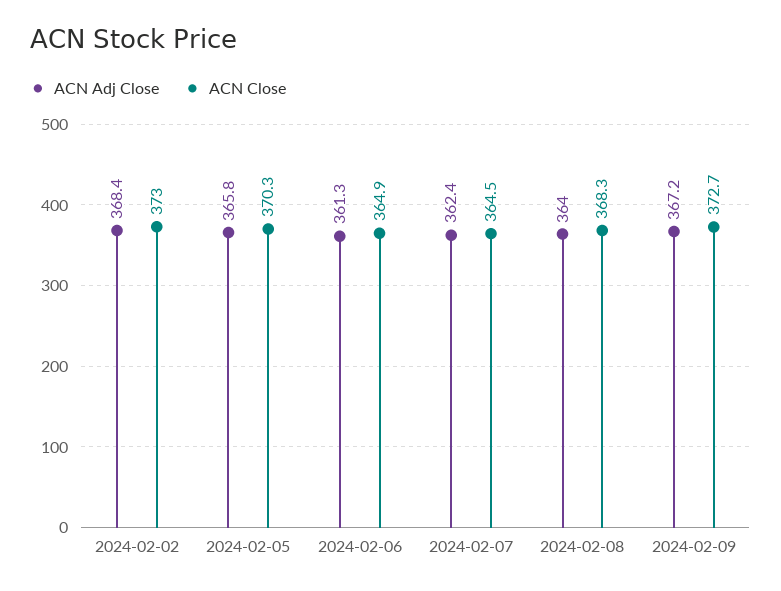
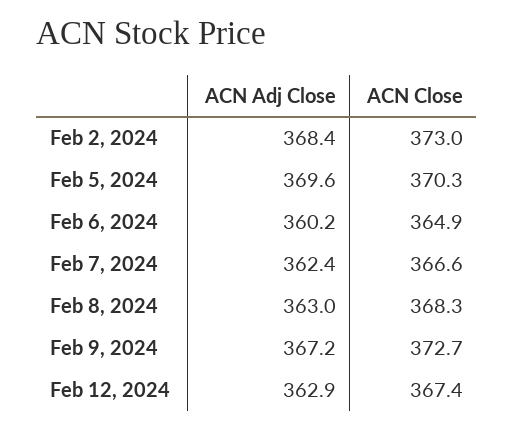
ACN Adj Close, 2024-02-05: 365.8 -> 369.6
ACN Adj Close, 2024-02-06: 361.3 -> 360.2
ACN Close, 2024-02-07: 364.5 -> 366.6
ACN Adj Close, 2024-02-08: 364 -> 363
ACN Adj Close, Feb 12, 2024: none -> 362.9
ACN Close, Feb 12, 2024: none -> 367.4

